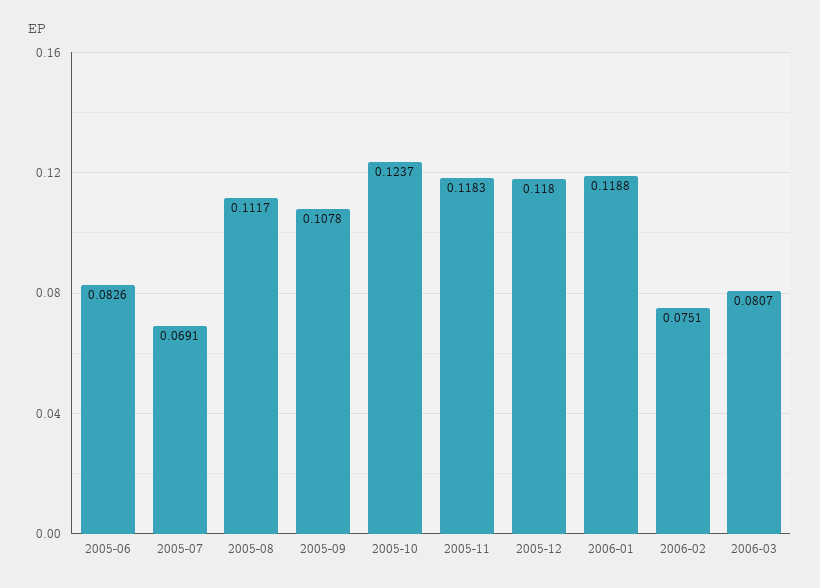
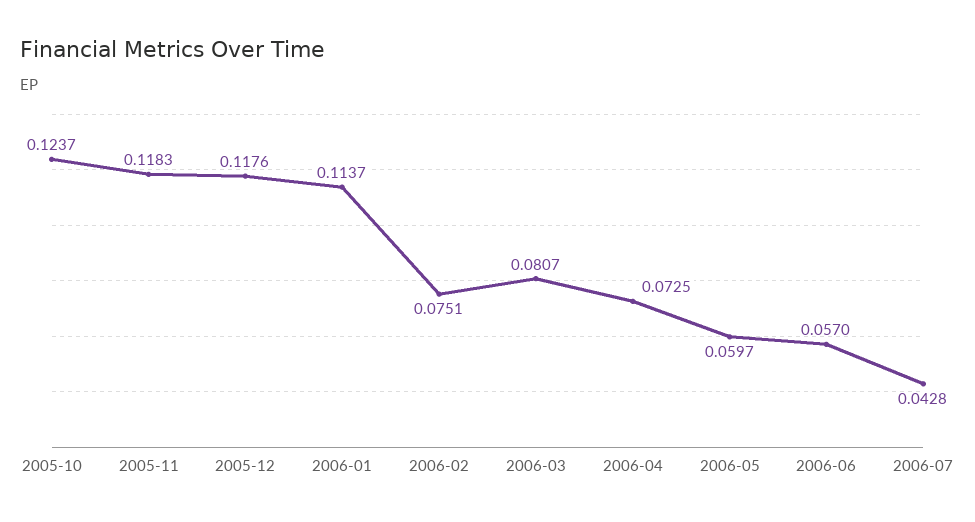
2005-06: 0.0826 -> none
2005-07: 0.0691 -> none
2005-08: 0.1117 -> none
2005-09: 0.1078 -> none
2005-12: 0.118 -> 0.1176
2006-01: 0.1188 -> 0.1137
2006-04: none -> 0.0725
2006-05: none -> 0.0597
2006-06: none -> 0.057
2006-07: none -> 0.0428

